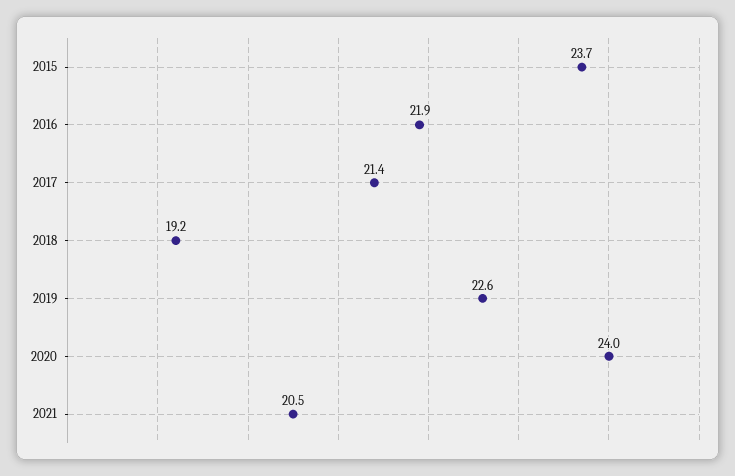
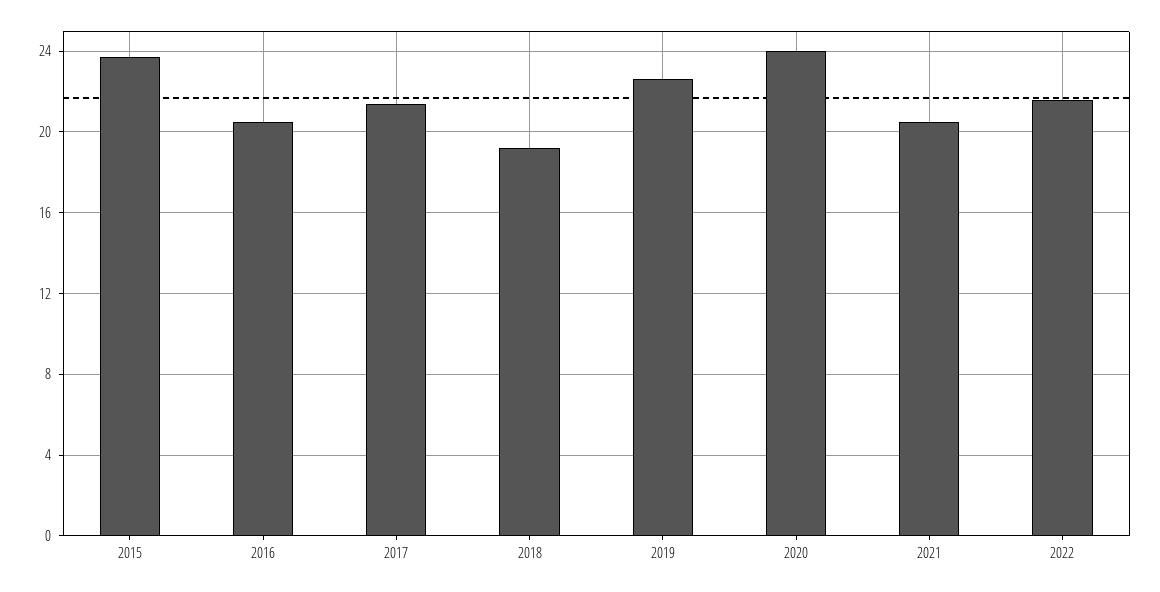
2016: 21.9 -> 20.5
2022: none -> 21.5

